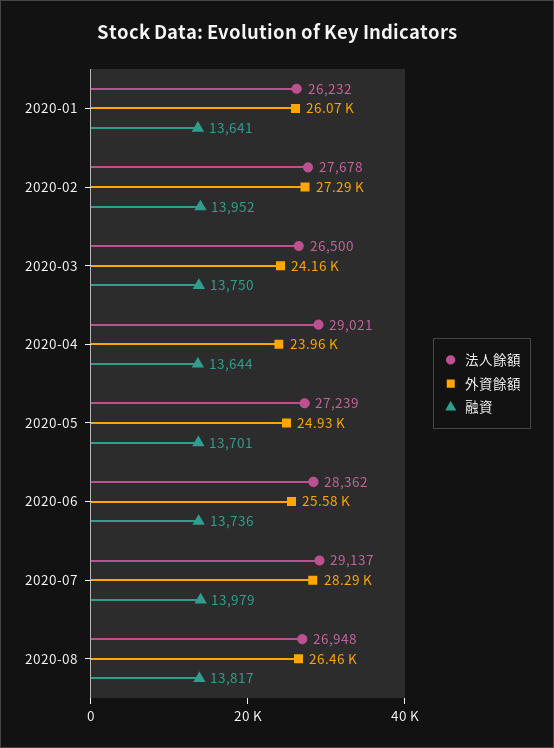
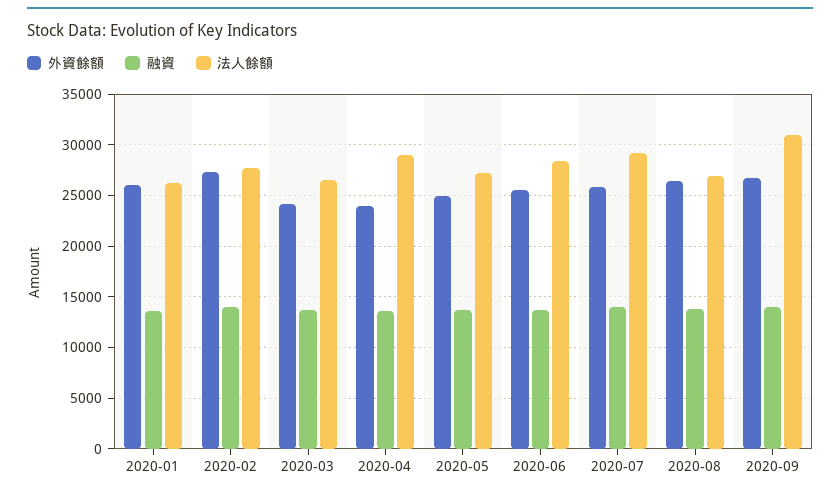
外資餘額, 2020-07: 28290 -> 26000
外資餘額, 2020-09: none -> 27000
融資, 2020-09: none -> 14000
法人餘額, 2020-09: none -> 31000

